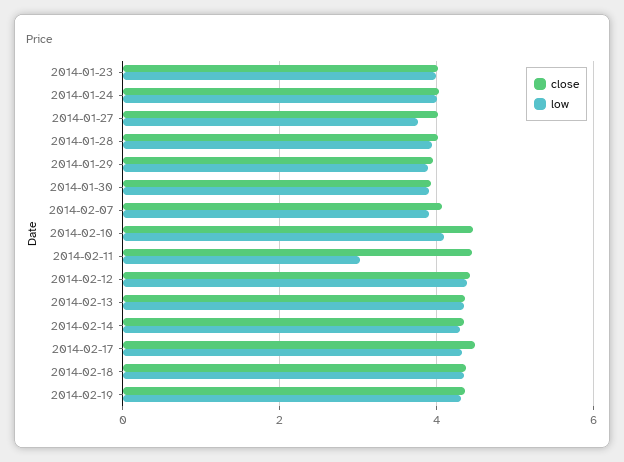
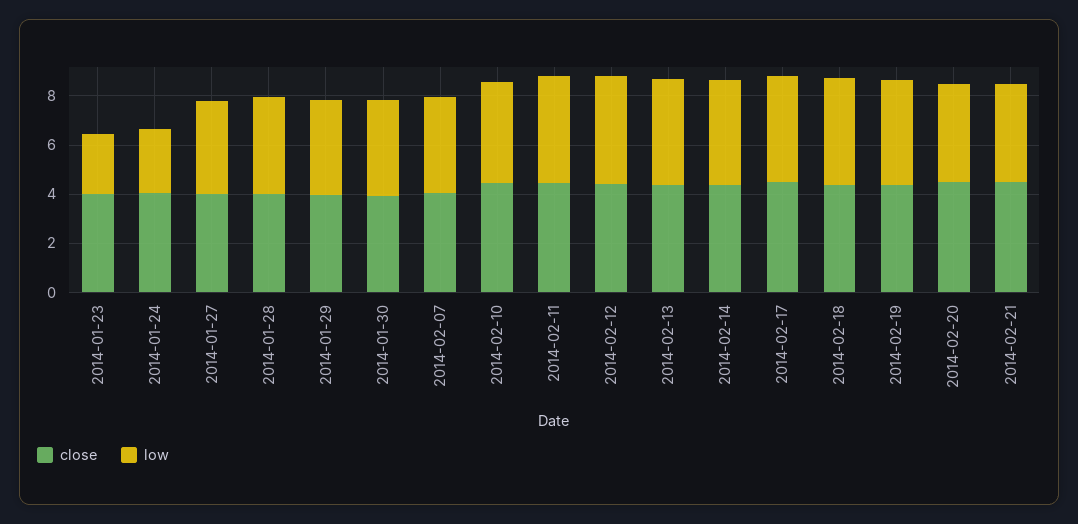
low, 2014-01-23: 4 -> 2.5
low, 2014-01-24: 4 -> 2.5
low, 2014-02-11: 3 -> 4.5
close, 2014-02-20: none -> 4.5
low, 2014-02-20: none -> 4
close, 2014-02-21: none -> 4.5
low, 2014-02-21: none -> 4

